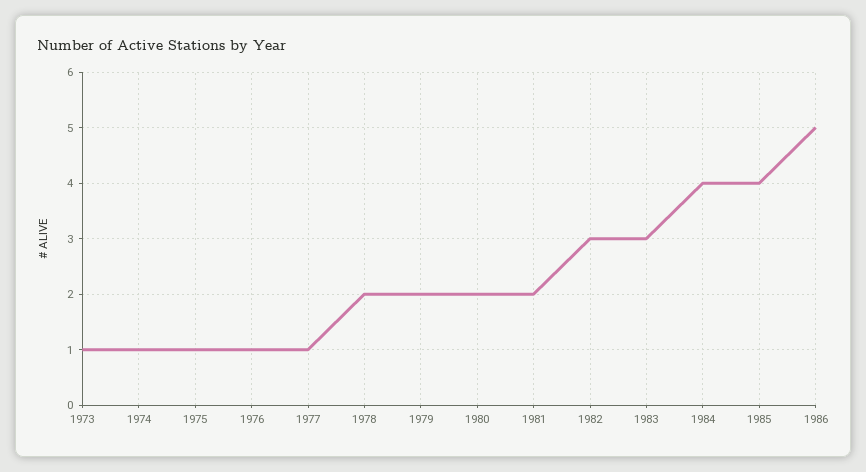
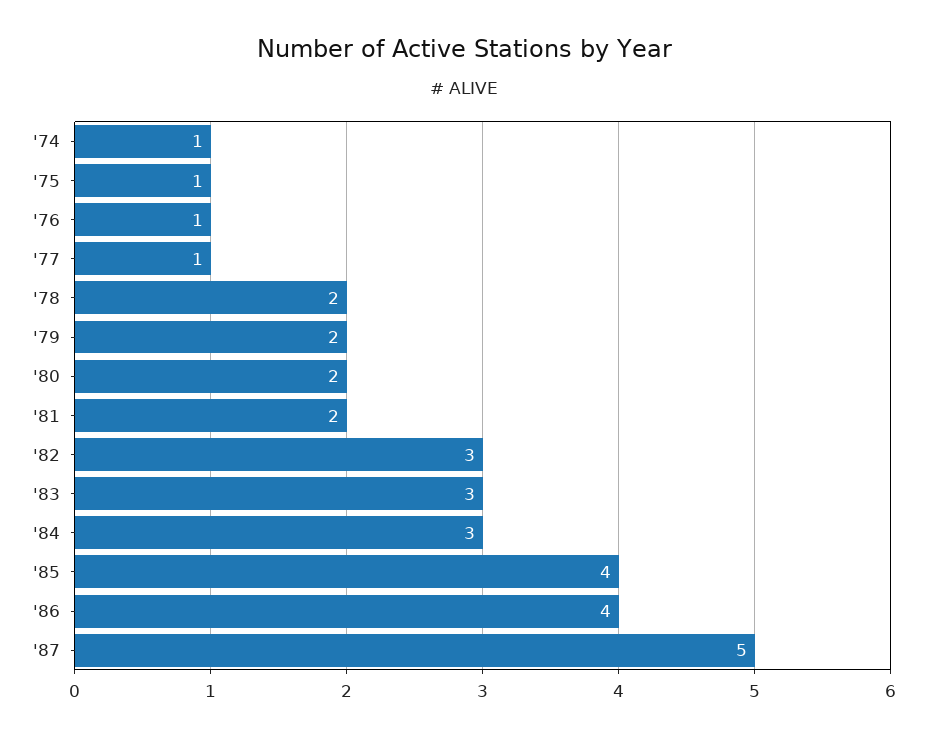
1973: 1 -> none
1984: 4 -> 3
1986: 5 -> 4
'87: none -> 5

